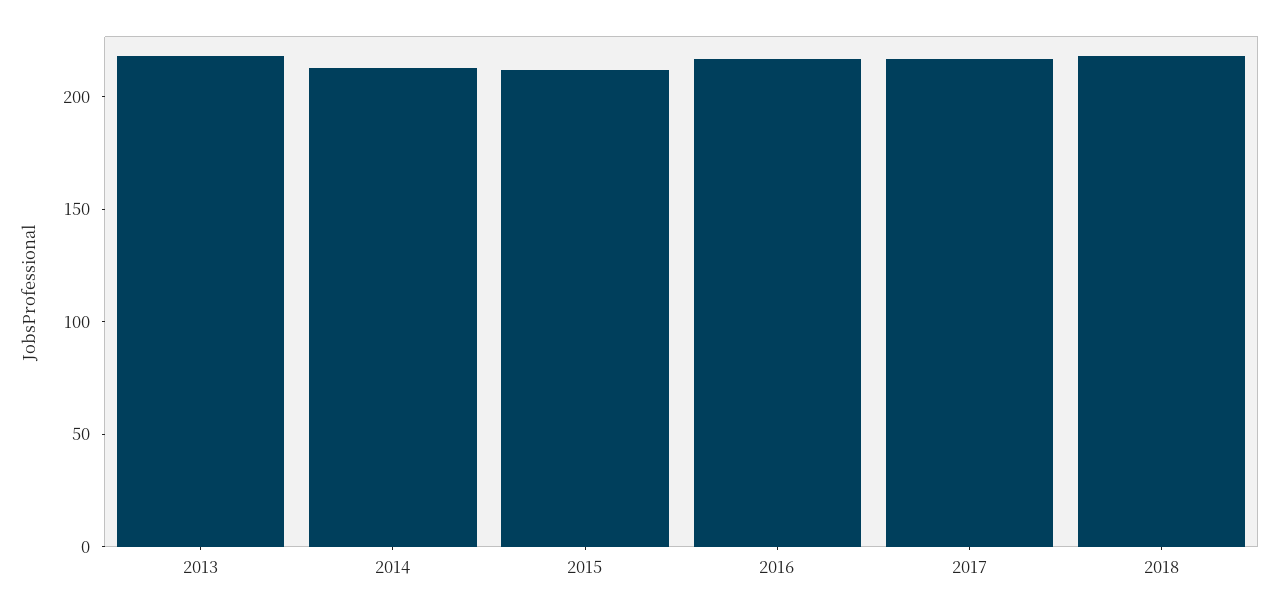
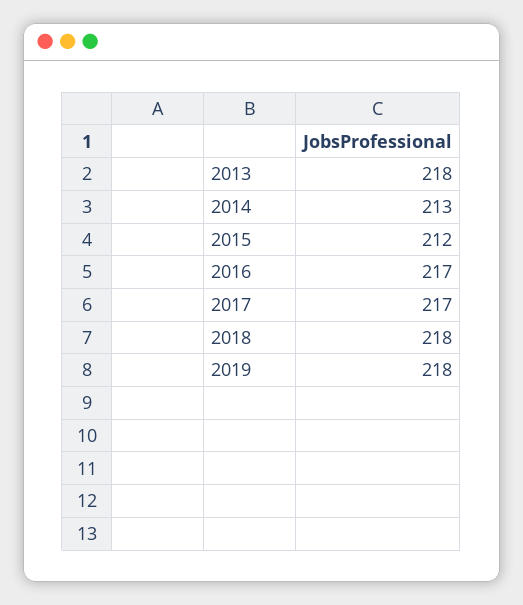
2019: none -> 218

